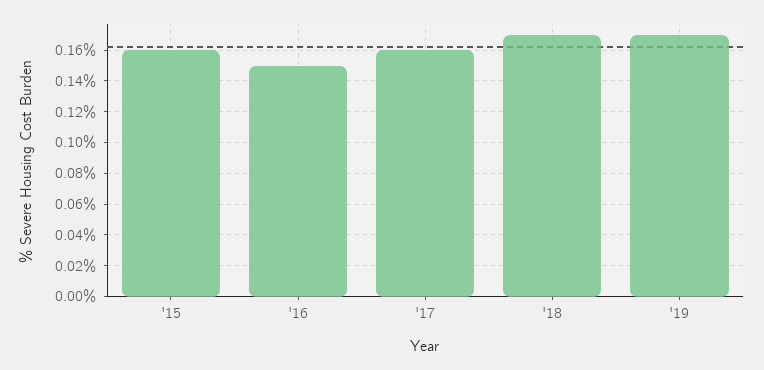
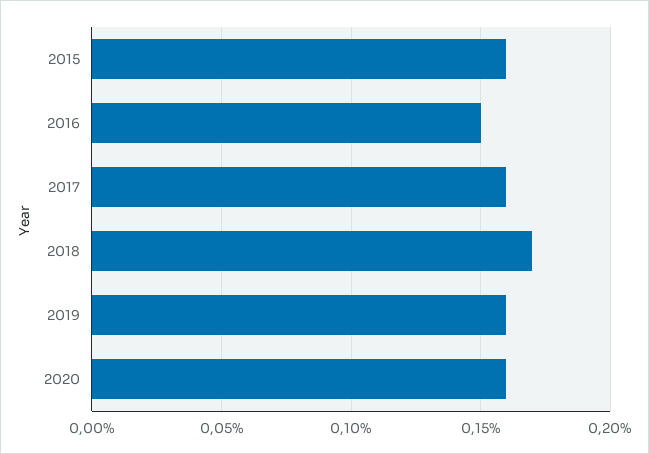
'19: 0.17 -> 0.16
2020: none -> 0.16

